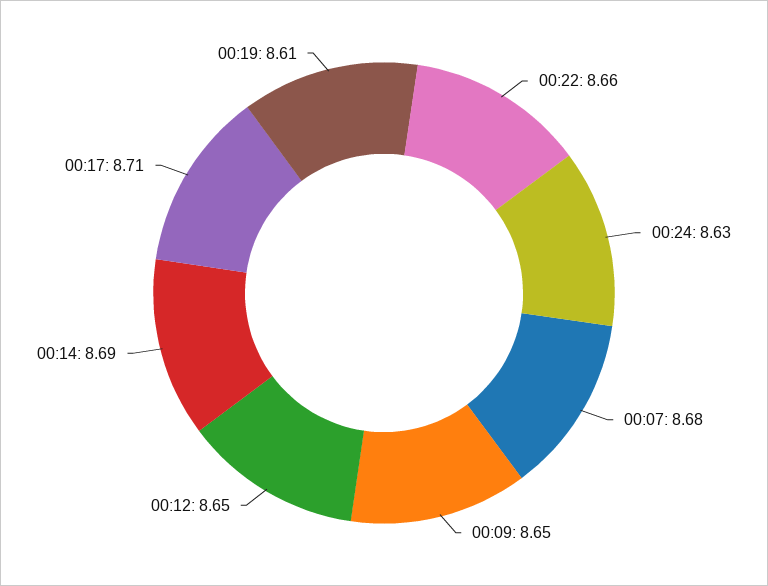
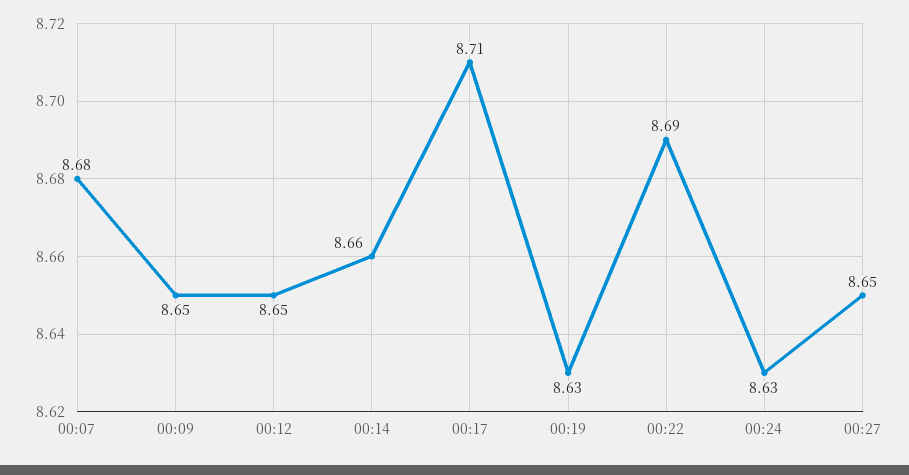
00:22: 8.66 -> 8.69
00:14: 8.69 -> 8.66
00:19: 8.61 -> 8.63
00:27: none -> 8.65

